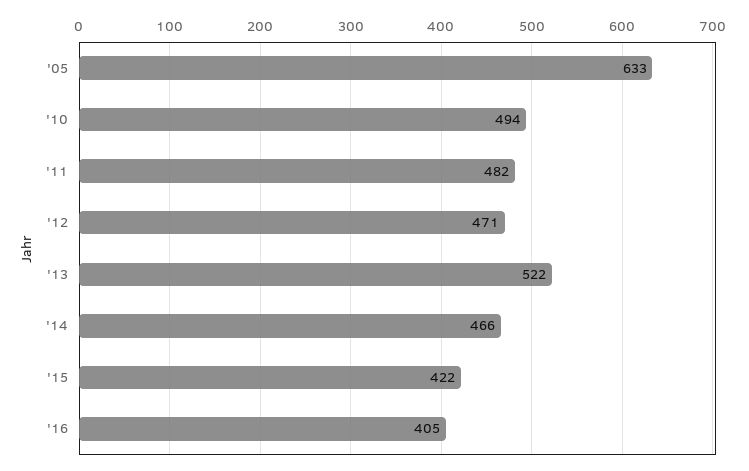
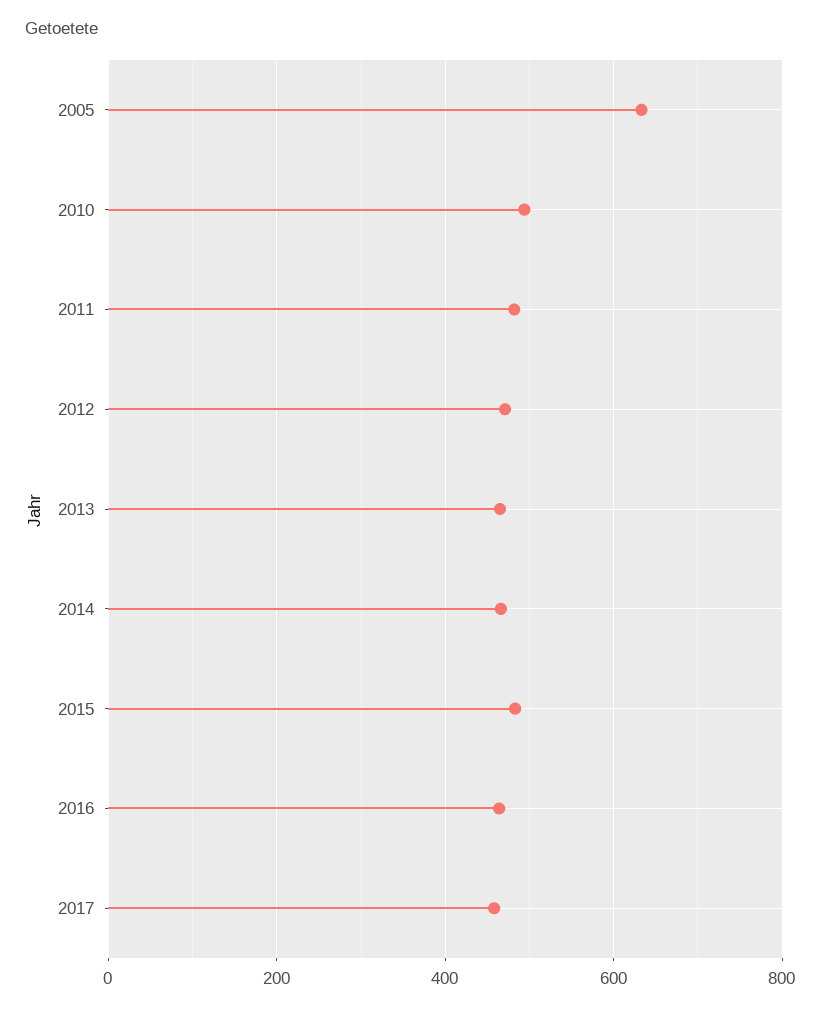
'13: 522 -> 460
'15: 422 -> 480
'16: 405 -> 460
2017: none -> 460

